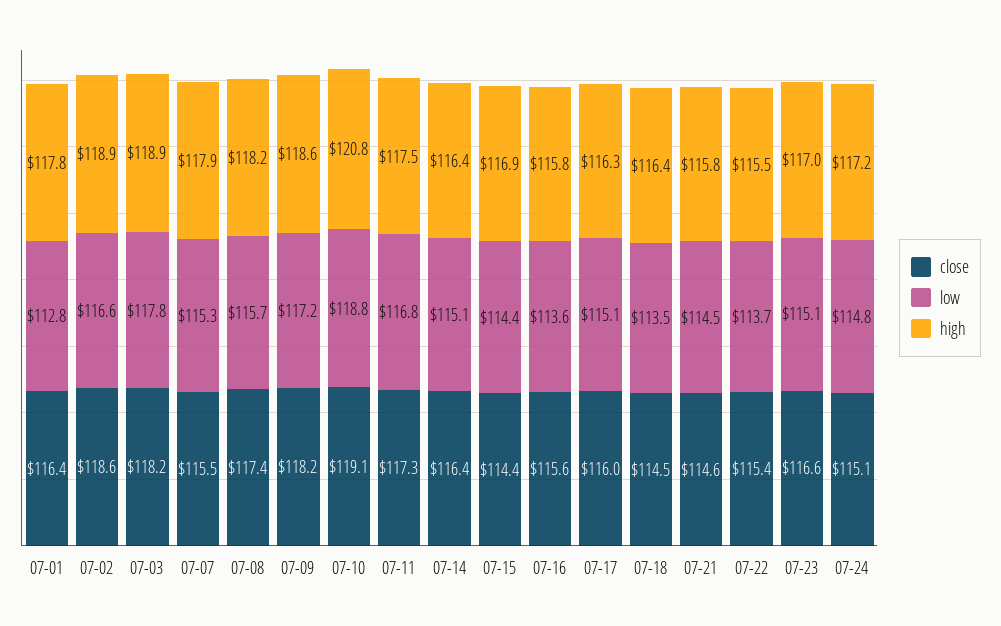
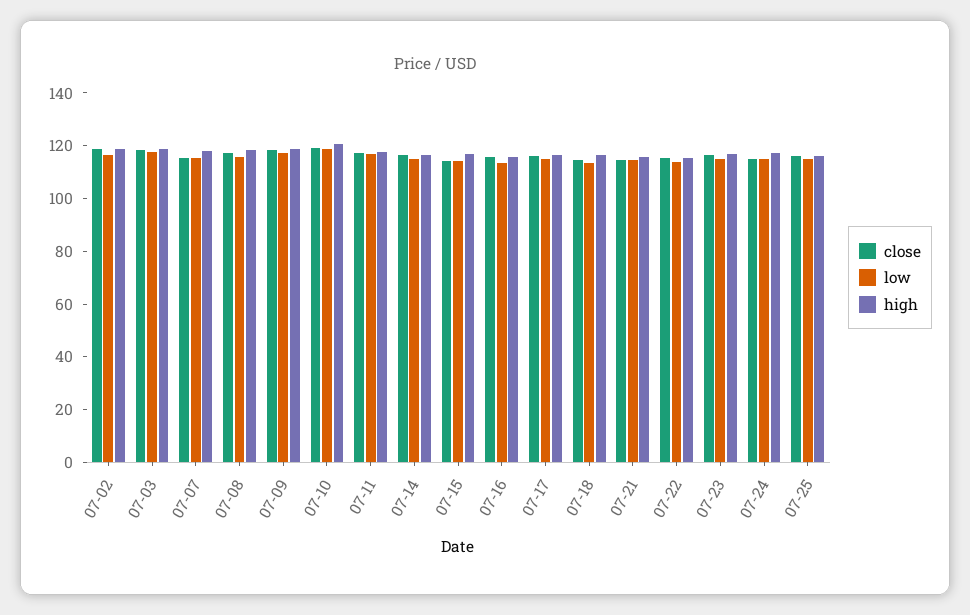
close, 07-01: 116.4 -> none
low, 07-01: 112.8 -> none
high, 07-01: 117.8 -> none
close, 07-25: none -> 115
low, 07-25: none -> 115
high, 07-25: none -> 115

